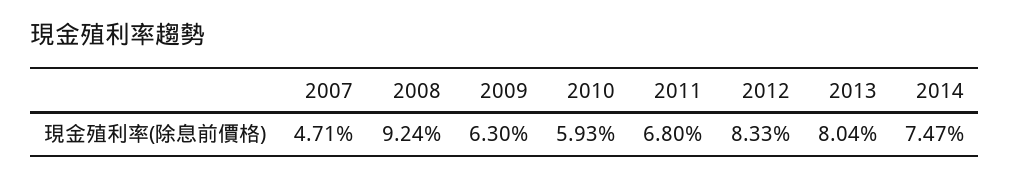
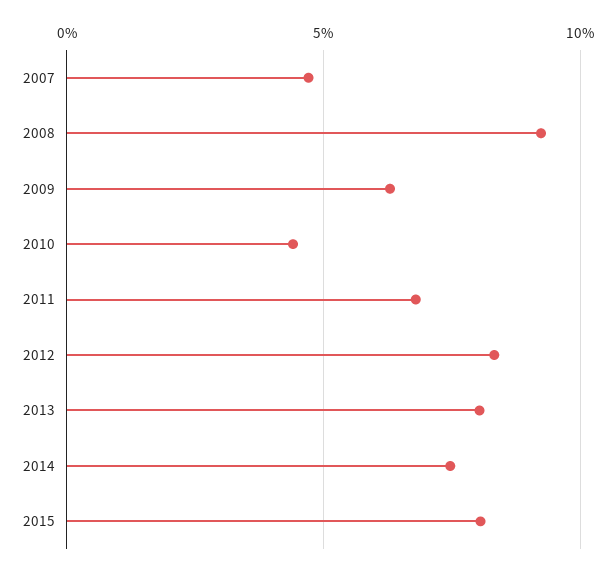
2010: 5.93 -> 4.5
2015: none -> 8

